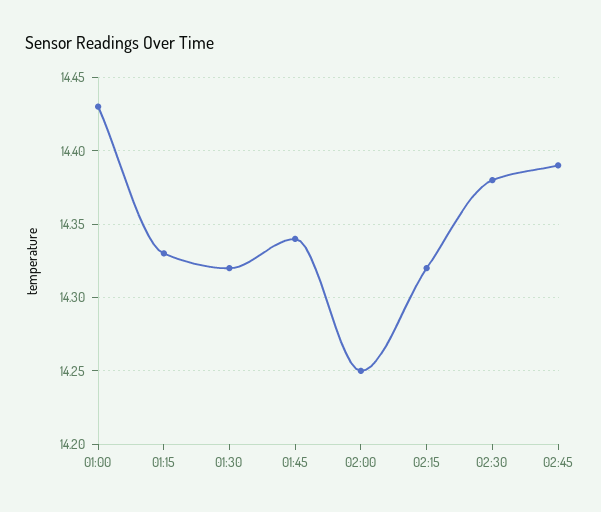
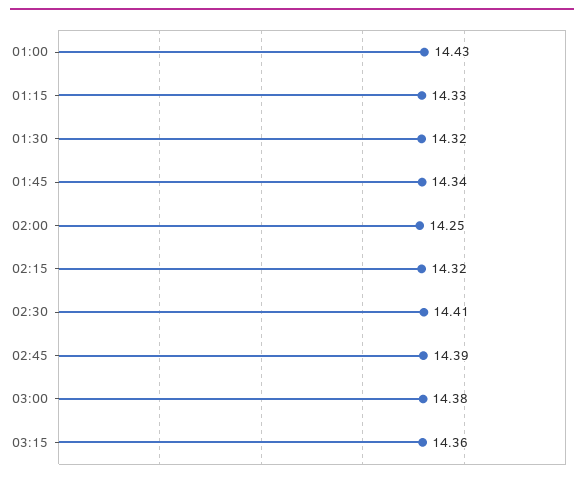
02:30: 14.38 -> 14.41
03:00: none -> 14.38
03:15: none -> 14.36

